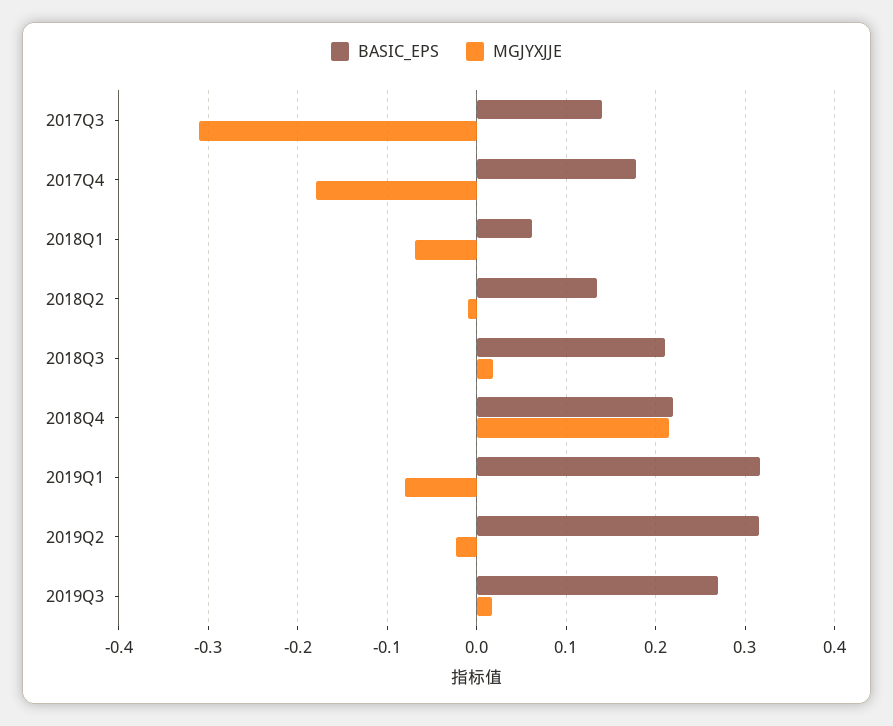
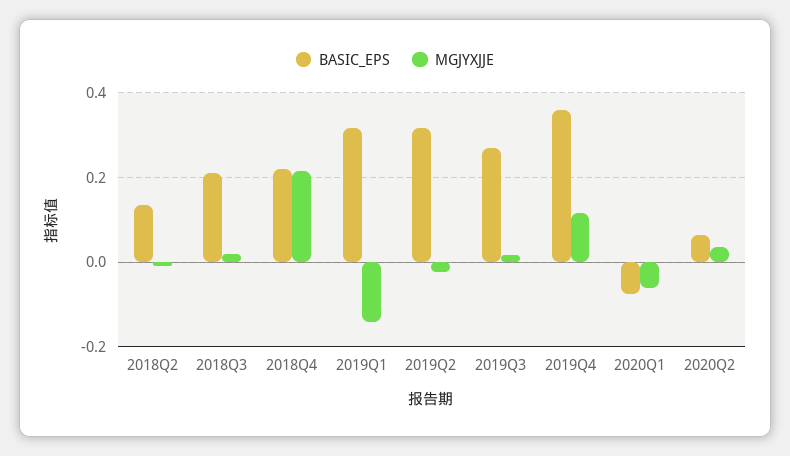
BASIC_EPS, 2017Q3: 0.14 -> none
MGJYXJJE, 2017Q3: -0.31 -> none
BASIC_EPS, 2017Q4: 0.18 -> none
MGJYXJJE, 2017Q4: -0.18 -> none
BASIC_EPS, 2018Q1: 0.06 -> none
MGJYXJJE, 2018Q1: -0.07 -> none
MGJYXJJE, 2019Q1: -0.08 -> -0.14
BASIC_EPS, 2019Q4: none -> 0.36
MGJYXJJE, 2019Q4: none -> 0.12
BASIC_EPS, 2020Q1: none -> -0.08
MGJYXJJE, 2020Q1: none -> -0.06
BASIC_EPS, 2020Q2: none -> 0.06
MGJYXJJE, 2020Q2: none -> 0.04

